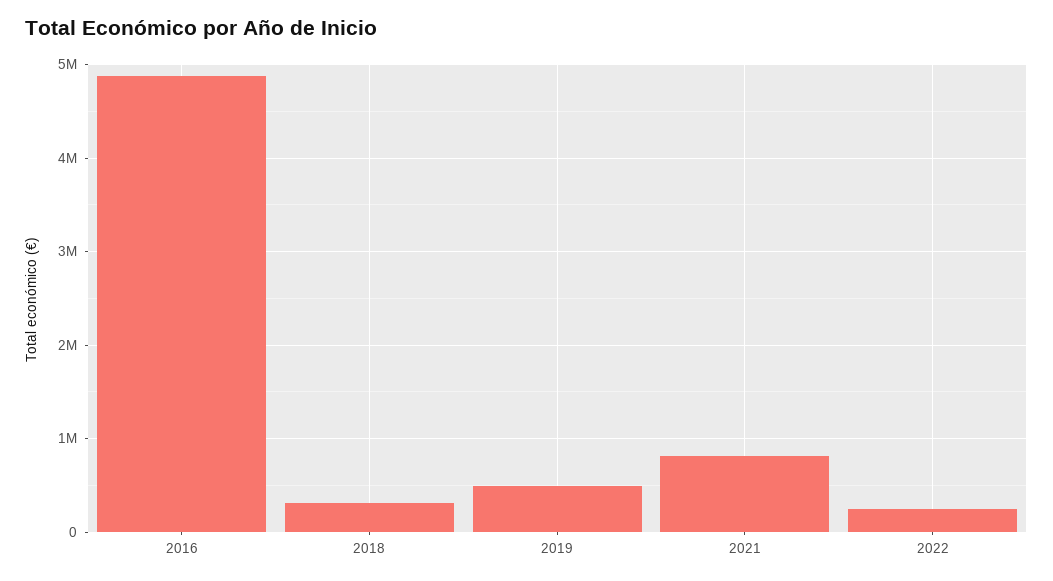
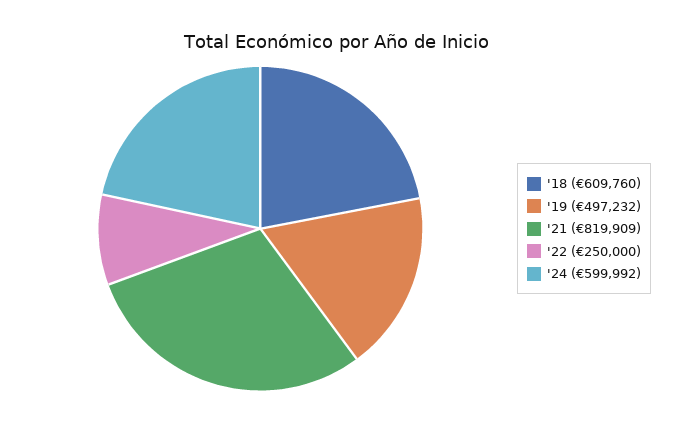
2016: 4900000 -> none
2018: 300000 -> 609760
'24: none -> 599992

